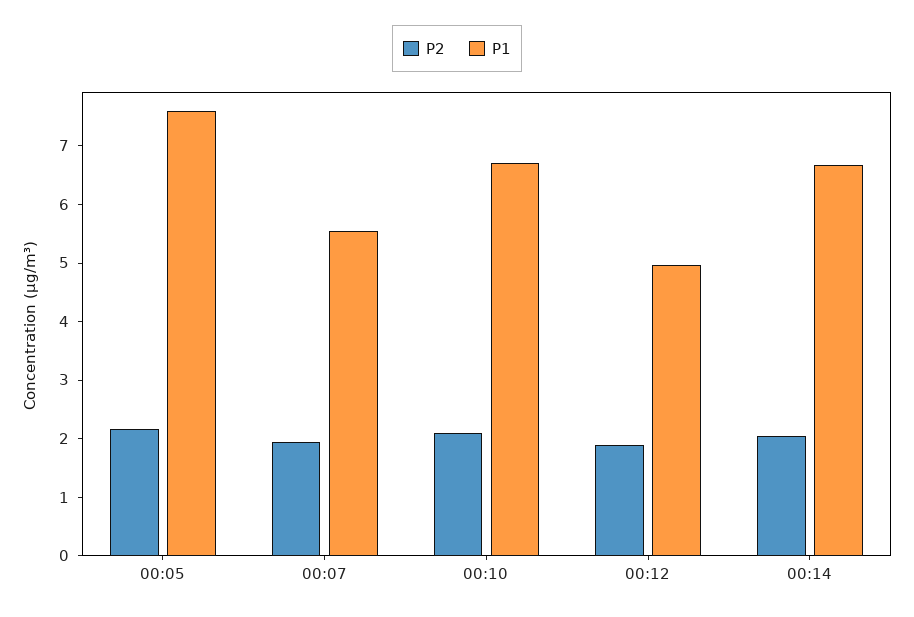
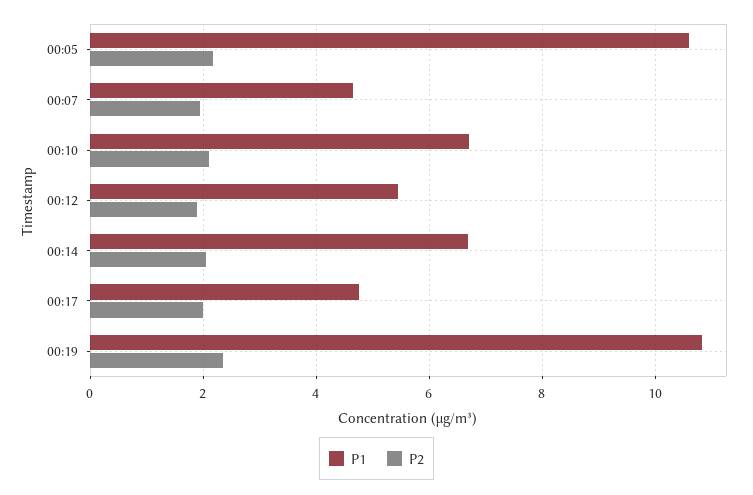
P1, 00:05: 7.6 -> 10.6
P1, 00:07: 5.6 -> 4.6
P1, 00:12: 5 -> 5.4
P1, 00:17: none -> 4.8
P2, 00:17: none -> 2
P1, 00:19: none -> 10.8
P2, 00:19: none -> 2.4

